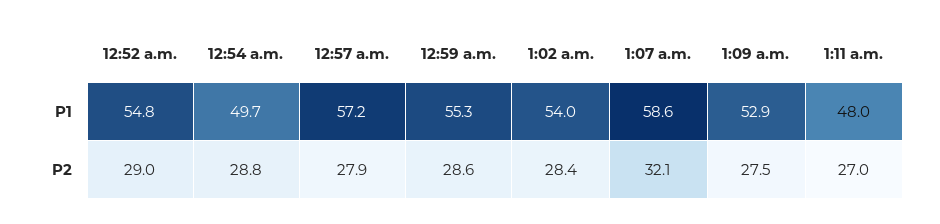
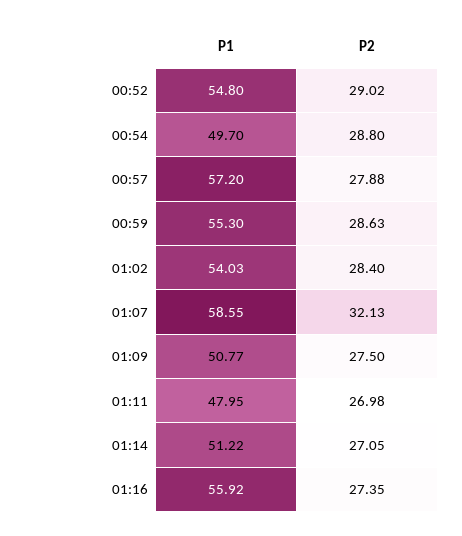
1:09 a.m., P1: 52.9 -> 50.77
01:14, P1: none -> 51.22
01:14, P2: none -> 27.05
01:16, P1: none -> 55.92
01:16, P2: none -> 27.35

